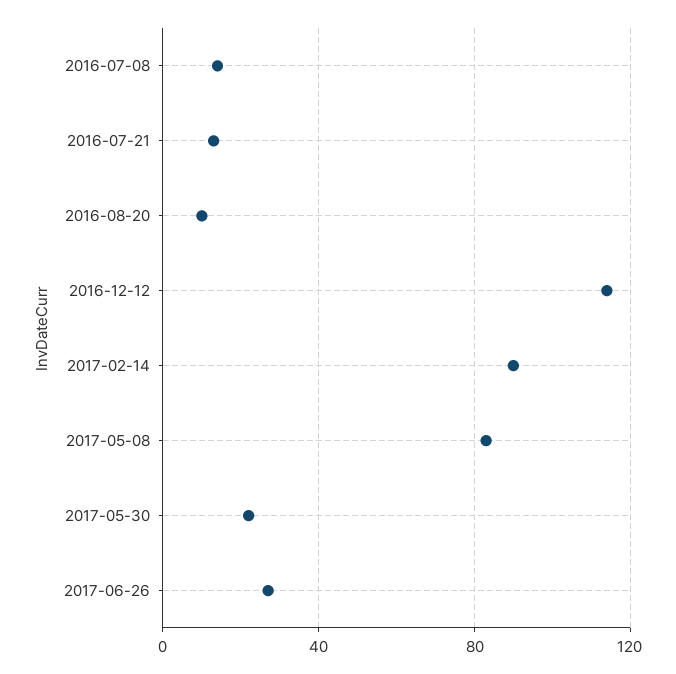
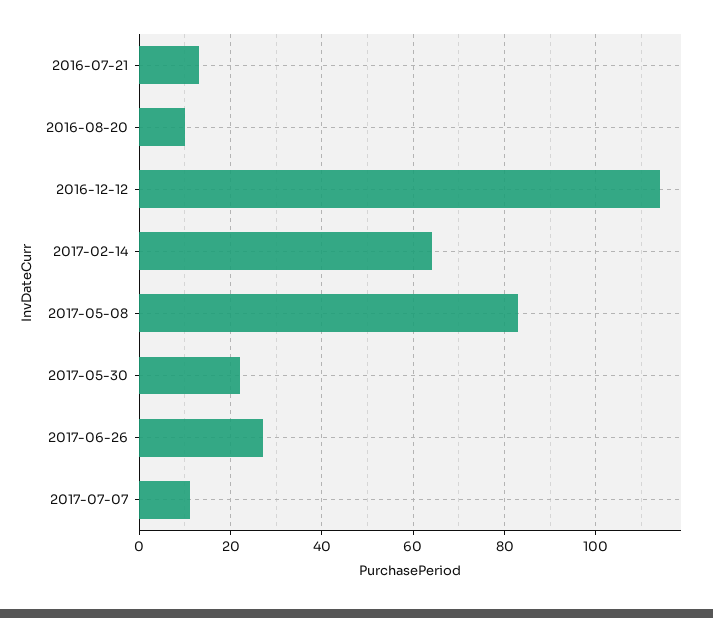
2016-07-08: 15 -> none
2017-02-14: 90 -> 65
2017-07-07: none -> 10

